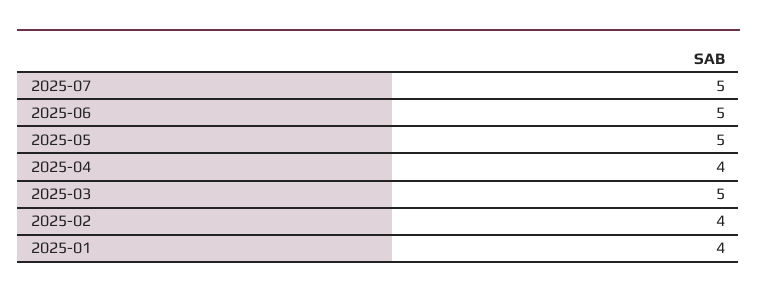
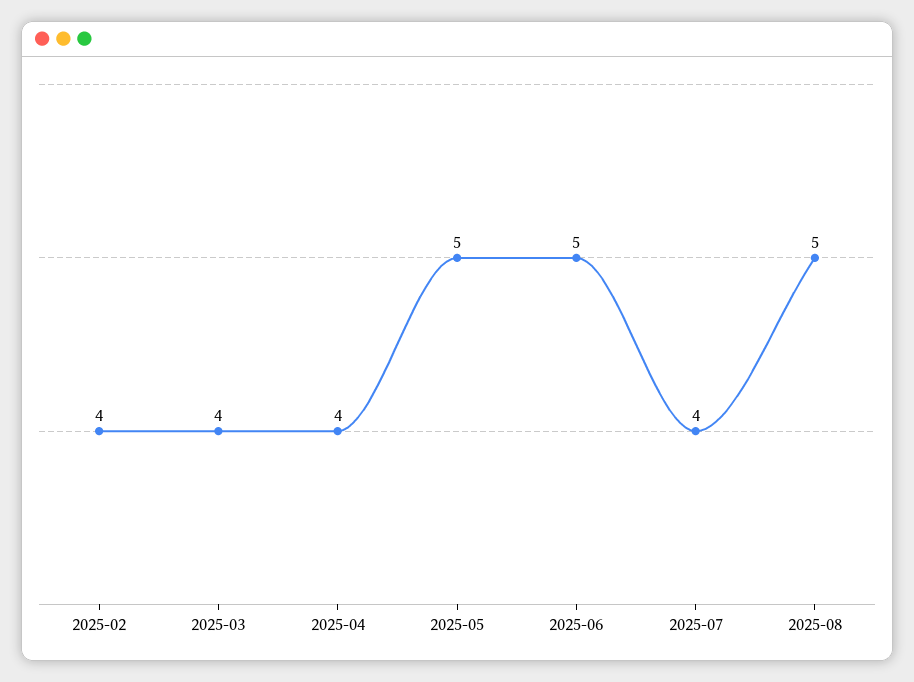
2025-07: 5 -> 4
2025-03: 5 -> 4
2025-01: 4 -> none
2025-08: none -> 5

